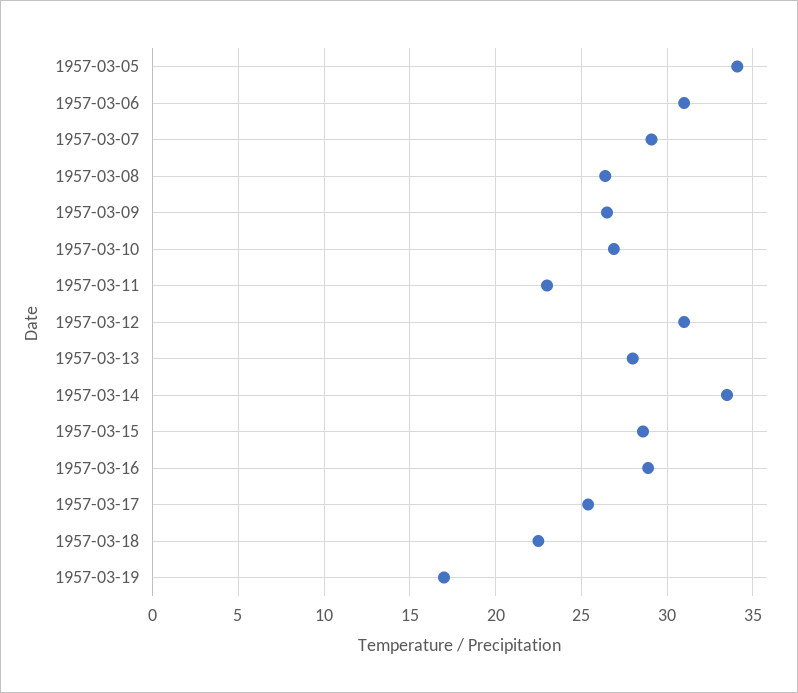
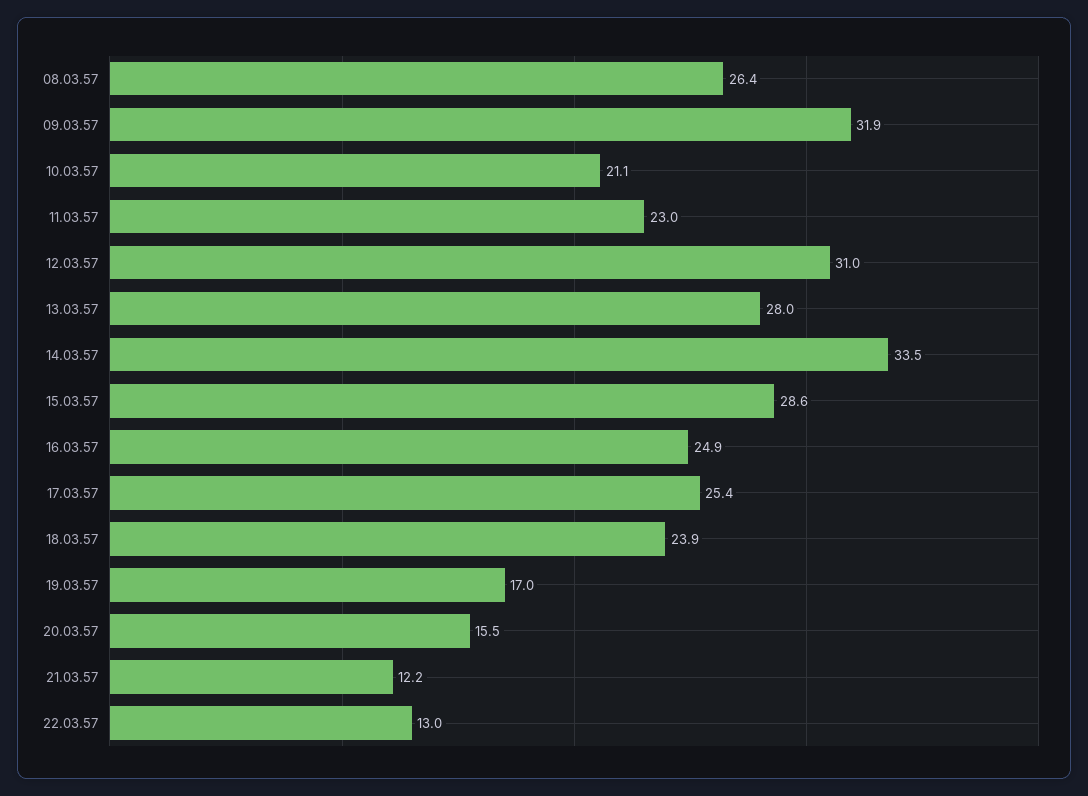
1957-03-05: 34 -> none
1957-03-06: 31 -> none
1957-03-07: 29 -> none
1957-03-09: 26.5 -> 31.9
1957-03-10: 27 -> 21.1
1957-03-16: 29 -> 24.9
1957-03-18: 22.5 -> 23.9
20.03.57: none -> 15.5
21.03.57: none -> 12.2
22.03.57: none -> 13

